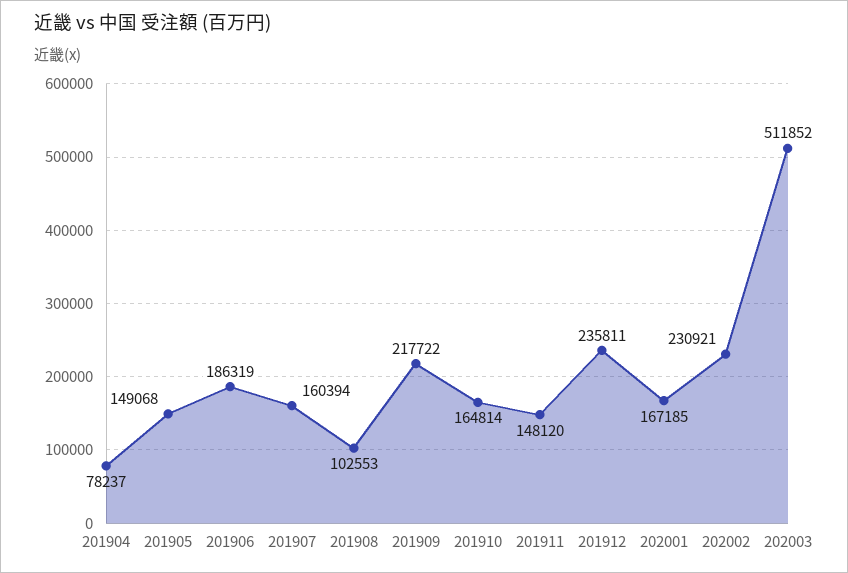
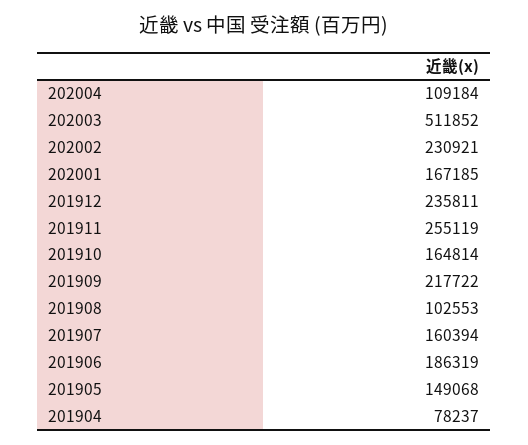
201911: 148120 -> 255119
202004: none -> 109184

